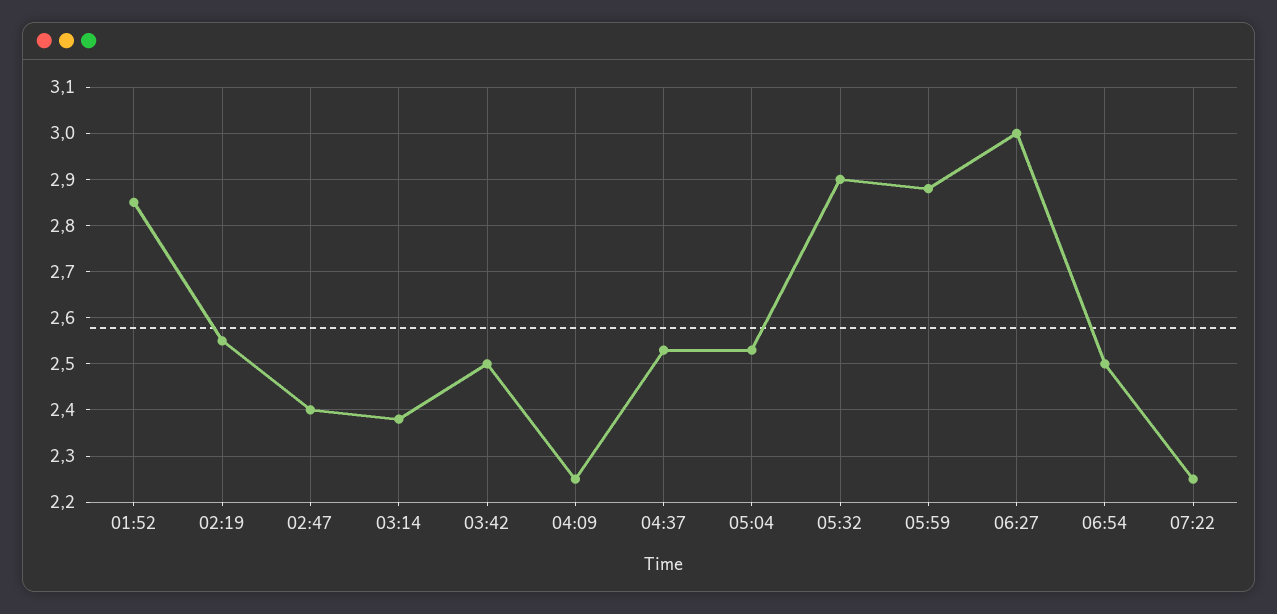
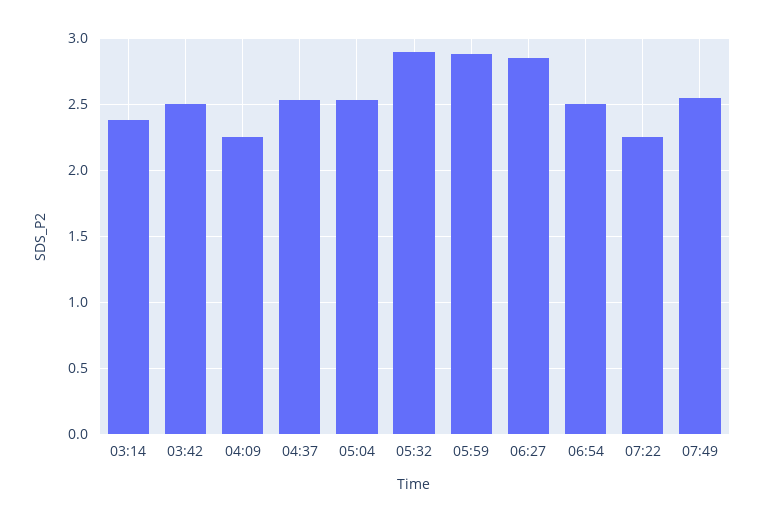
01:52: 2.85 -> none
02:19: 2.55 -> none
02:47: 2.4 -> none
06:27: 3 -> 2.85
07:49: none -> 2.55

